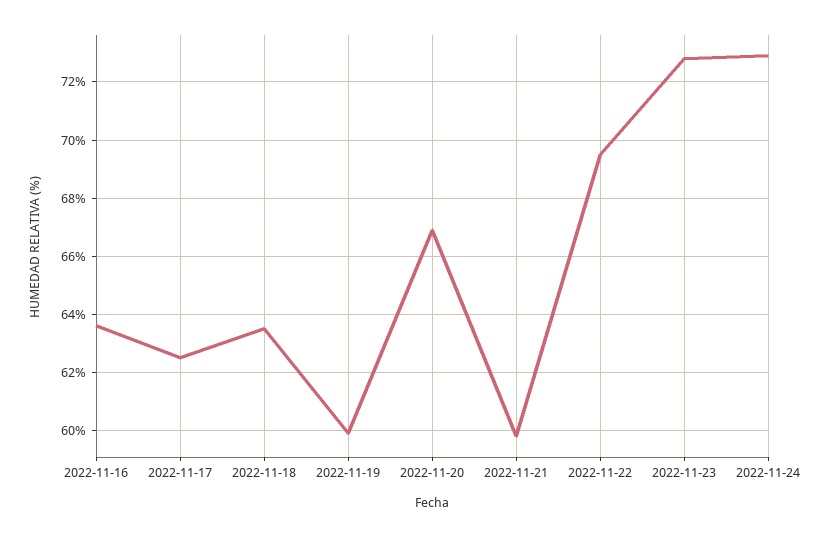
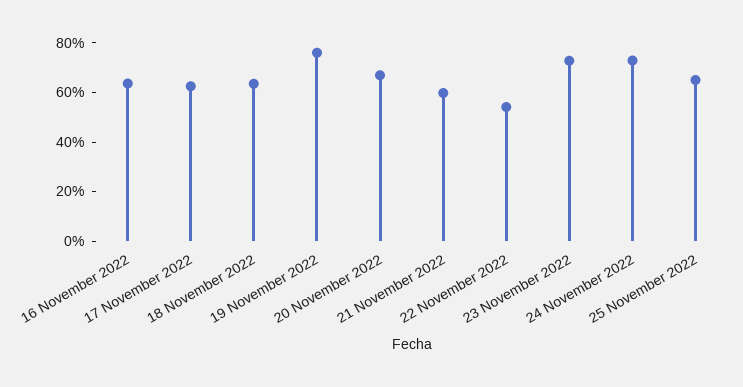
2022-11-19: 60 -> 75
2022-11-22: 69.5 -> 55
25 November 2022: none -> 65

